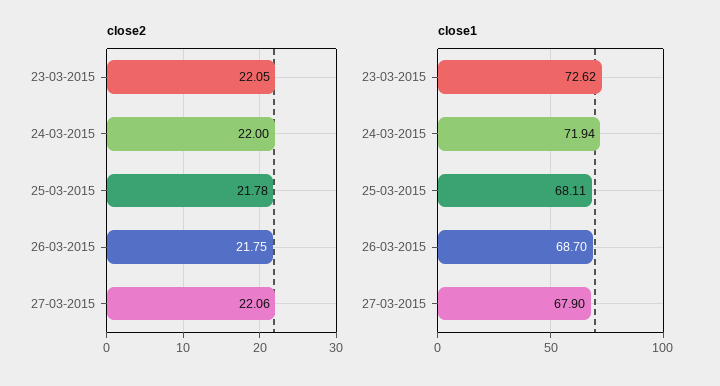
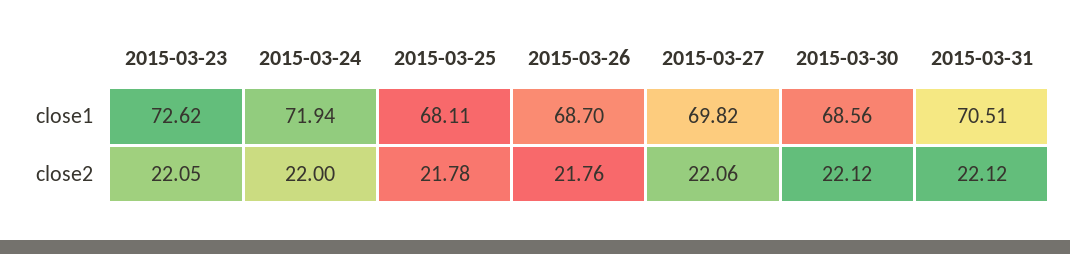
close2, 26-03-2015: 21.75 -> 21.76
close1, 27-03-2015: 67.9 -> 69.82
close1, 2015-03-30: none -> 68.56
close1, 2015-03-31: none -> 70.51
close2, 2015-03-30: none -> 22.12
close2, 2015-03-31: none -> 22.12

